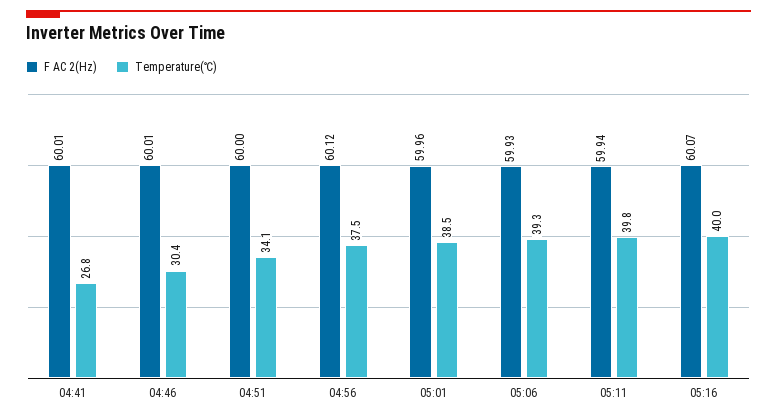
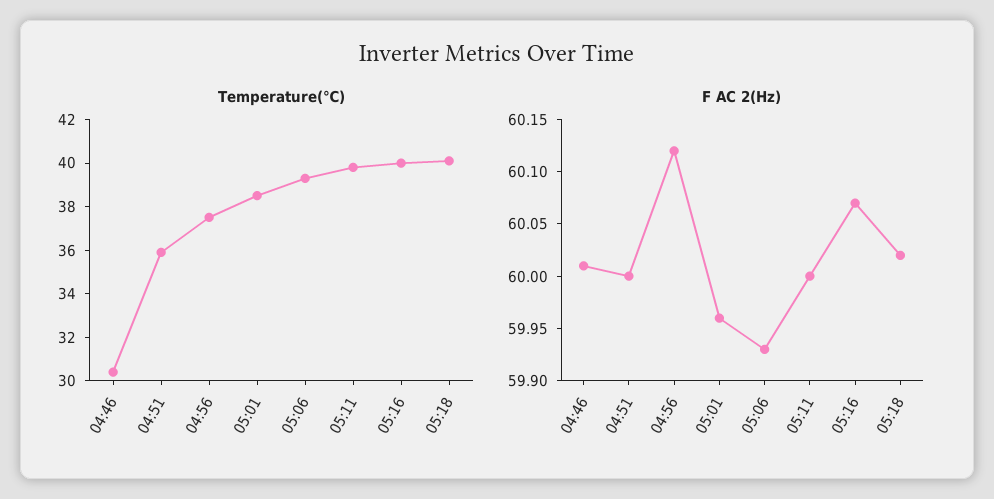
F AC 2(Hz), 04:41: 60.01 -> none
Temperature(℃), 04:41: 26.8 -> none
Temperature(℃), 04:51: 34.1 -> 36
F AC 2(Hz), 05:11: 59.94 -> 60
Temperature(℃), 05:18: none -> 40
F AC 2(Hz), 05:18: none -> 60.02

